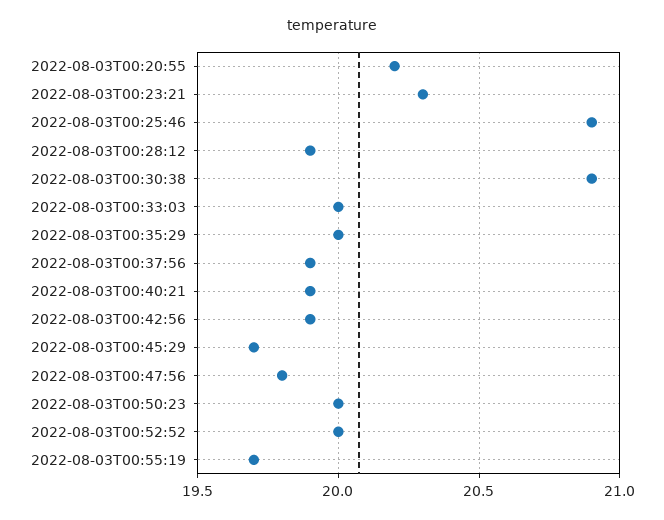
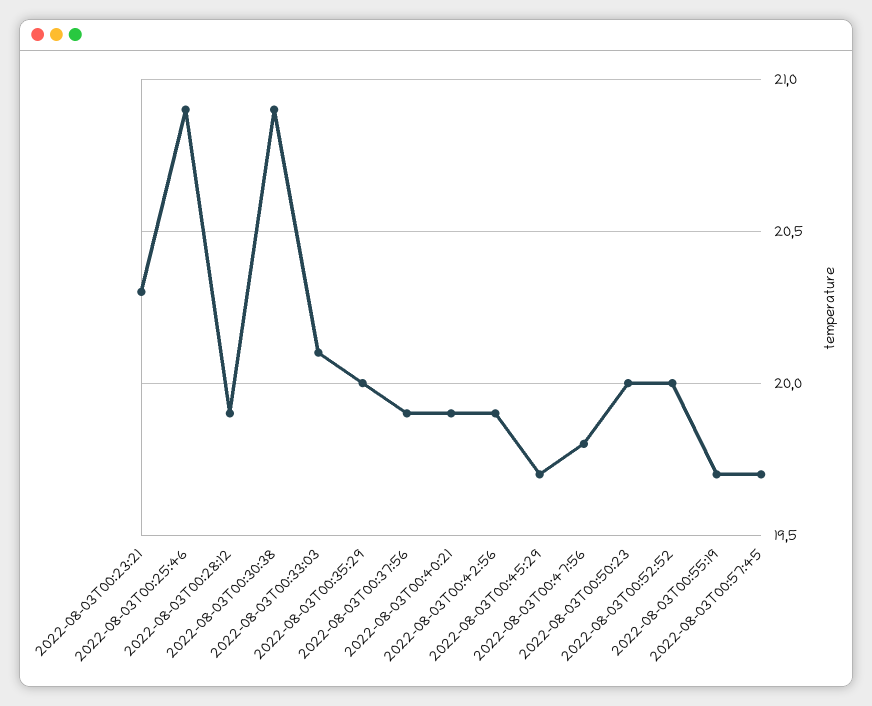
2022-08-03T00:20:55: 20.2 -> none
2022-08-03T00:33:03: 20 -> 20.1
2022-08-03T00:57:45: none -> 19.7

